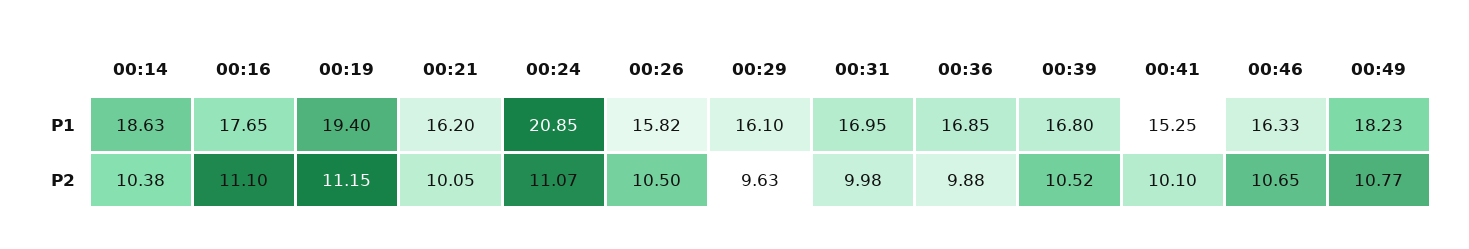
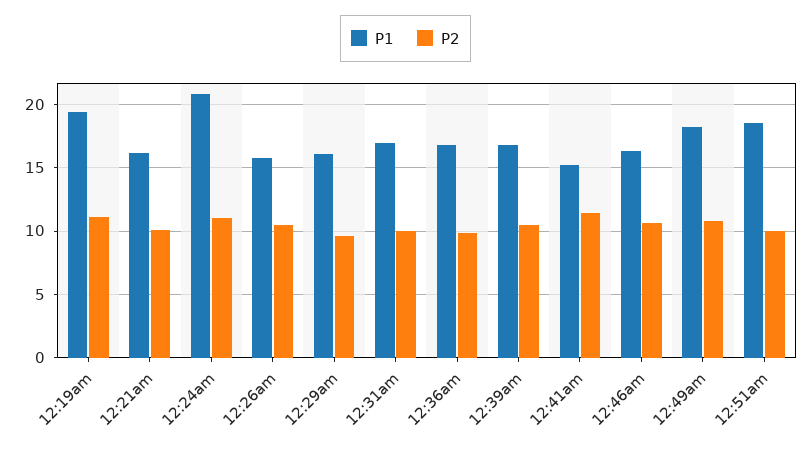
P1, 00:14: 18.63 -> none
P1, 00:16: 17.65 -> none
P2, 00:14: 10.38 -> none
P2, 00:16: 11.1 -> none
P2, 00:41: 10.1 -> 11.5
P1, 12:51am: none -> 18.5
P2, 12:51am: none -> 10

